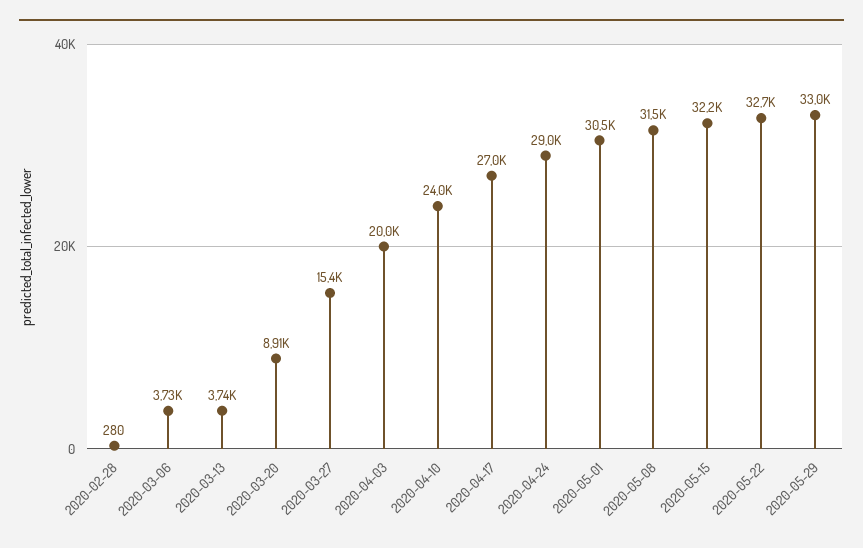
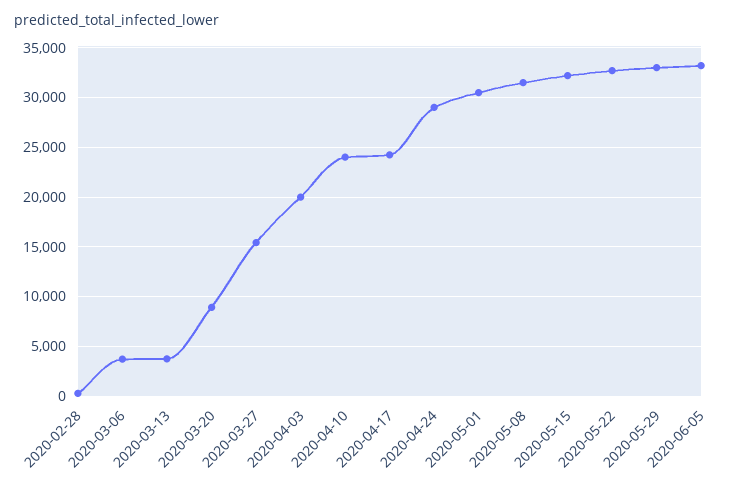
2020-04-17: 27000 -> 24000
2020-06-05: none -> 33000

